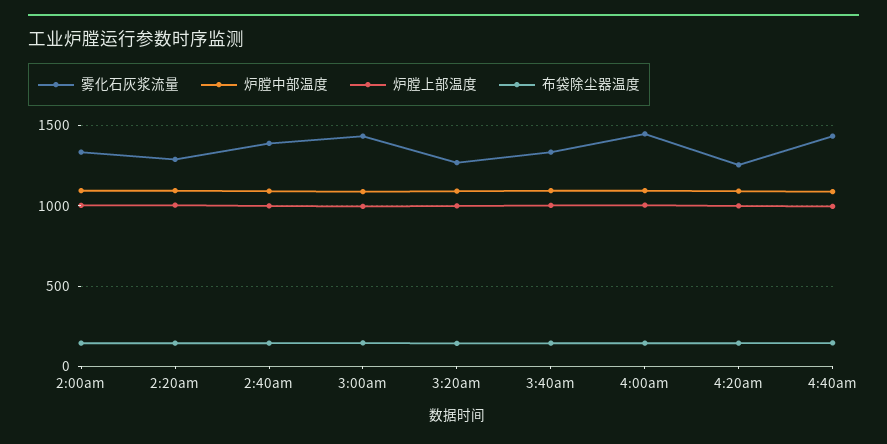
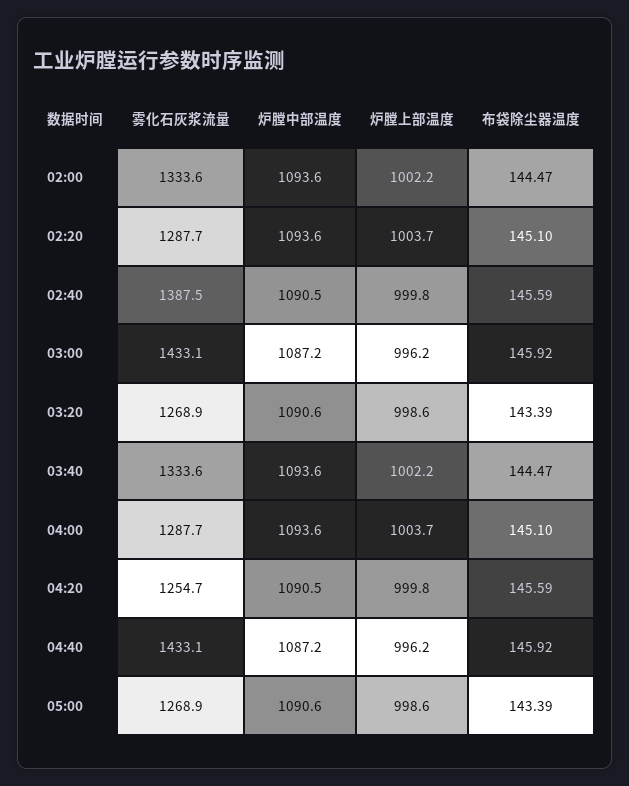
雾化石灰浆流量, 4:00am: 1450 -> 1287.7
雾化石灰浆流量, 05:00: none -> 1268.9
炉膛中部温度, 05:00: none -> 1090.6
炉膛上部温度, 05:00: none -> 998.6
布袋除尘器温度, 05:00: none -> 143.39

